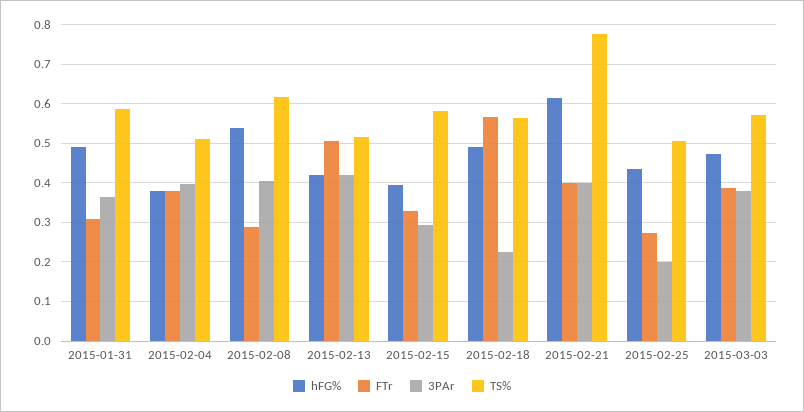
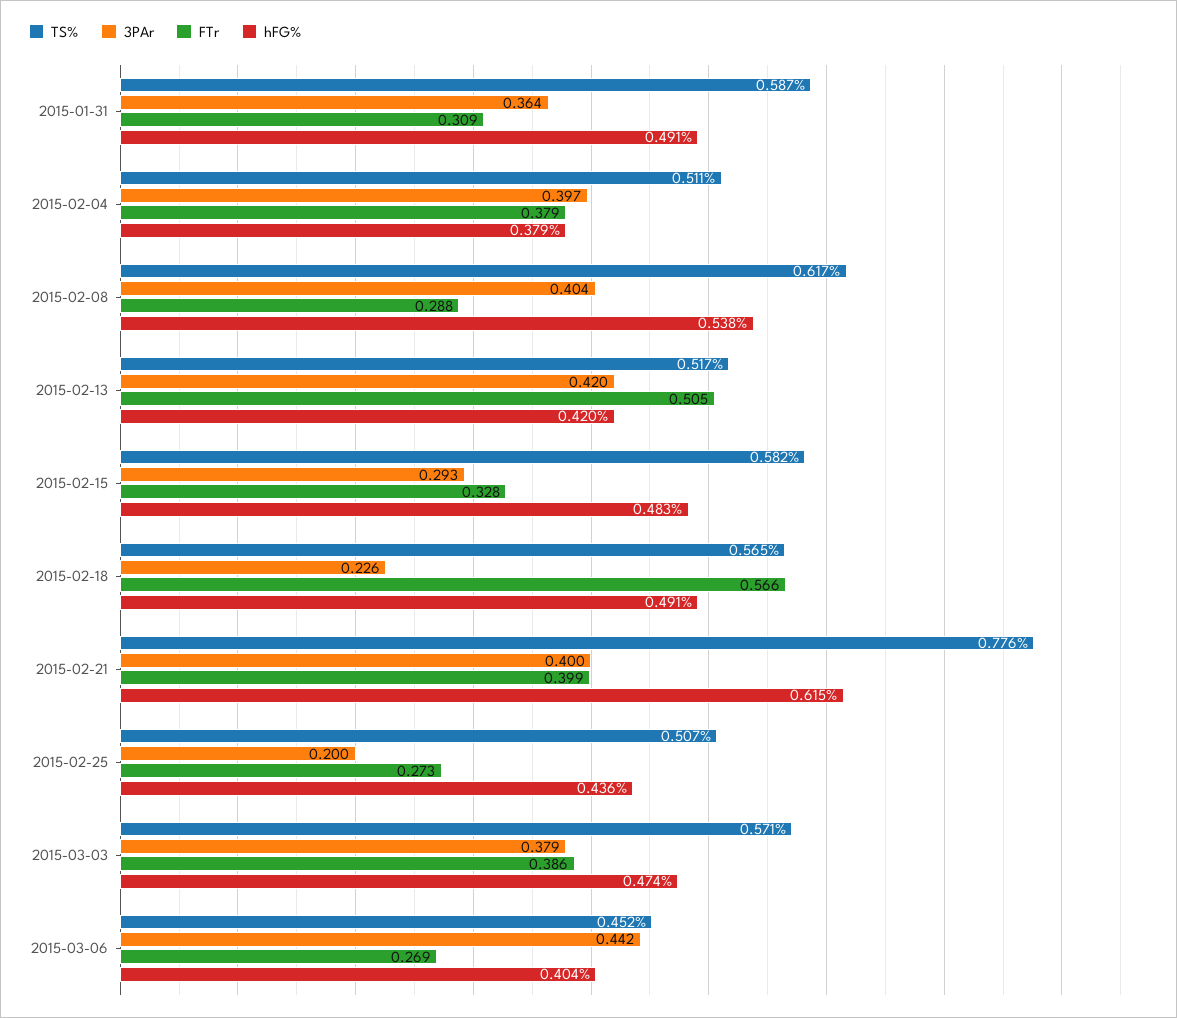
hFG%, 2015-02-15: 0.4 -> 0.483
TS%, 2015-03-06: none -> 0.452
3PAr, 2015-03-06: none -> 0.442
FTr, 2015-03-06: none -> 0.269
hFG%, 2015-03-06: none -> 0.404

